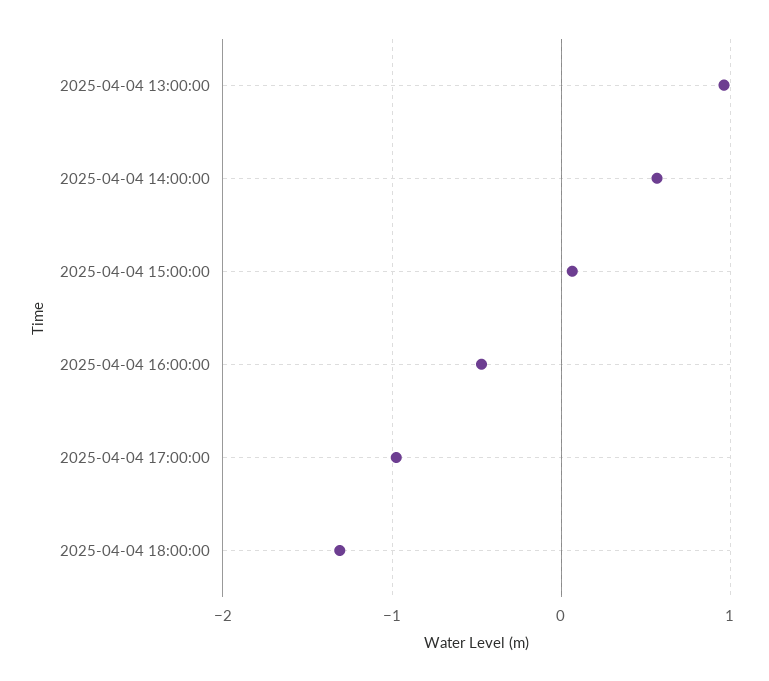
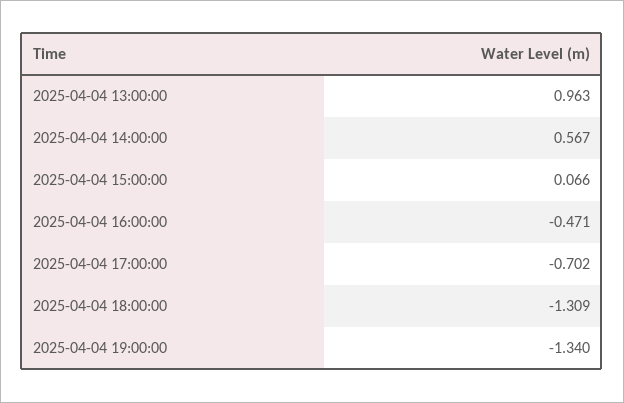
2025-04-04 17:00:00: -1 -> -0.702
2025-04-04 19:00:00: none -> -1.34

